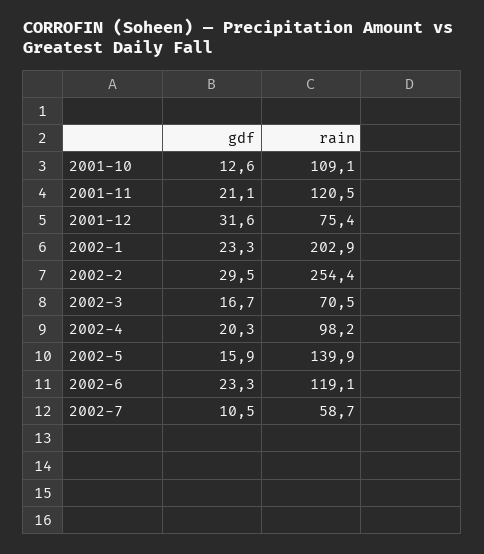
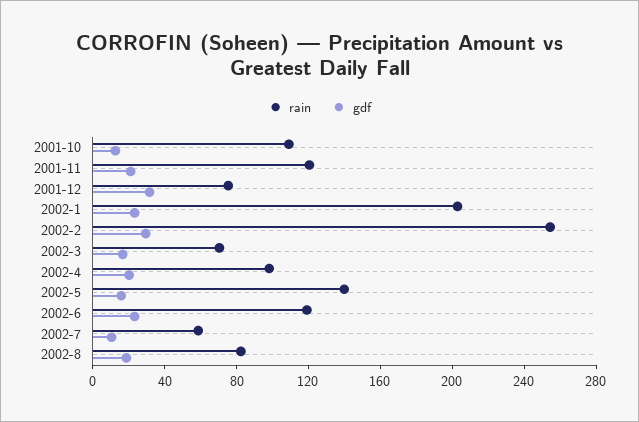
rain, 2002-8: none -> 80
gdf, 2002-8: none -> 20

